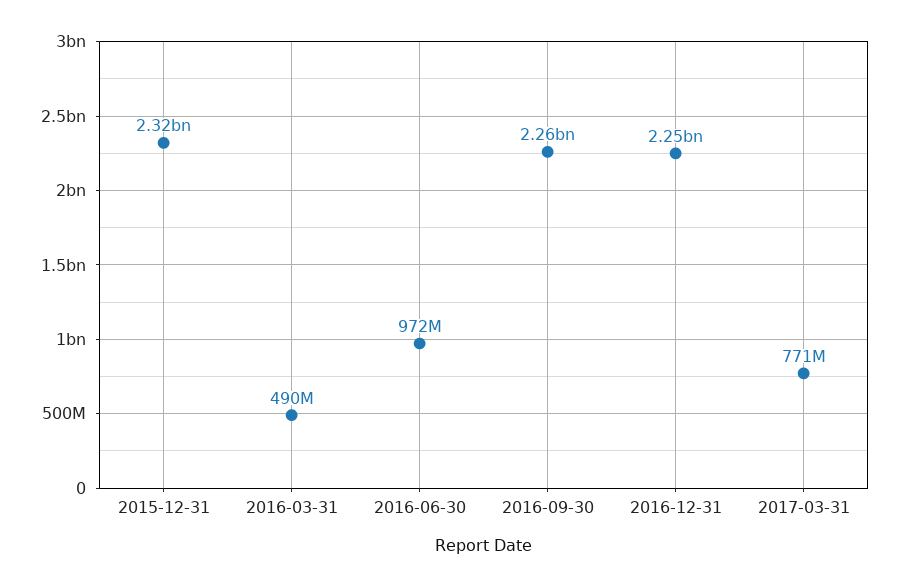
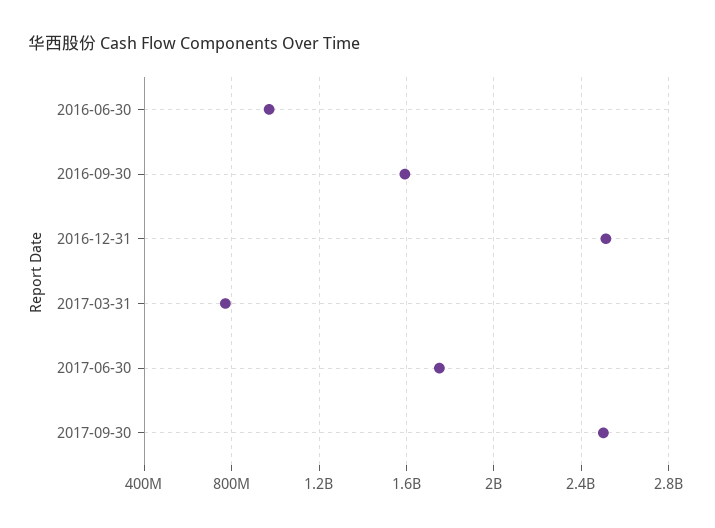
2015-12-31: 2320000000 -> none
2016-03-31: 490000000 -> none
2016-09-30: 2260000000 -> 1600000000
2016-12-31: 2250000000 -> 2500000000
2017-06-30: none -> 1750000000
2017-09-30: none -> 2500000000

